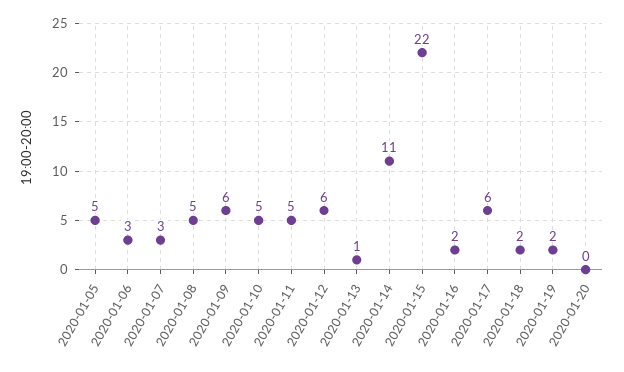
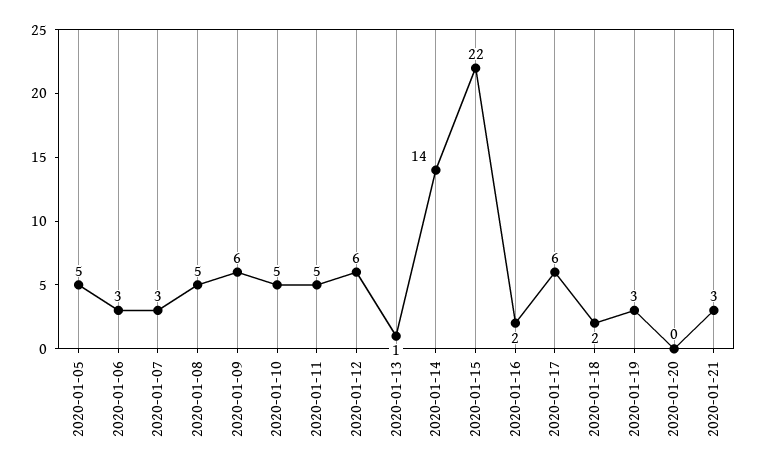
2020-01-14: 11 -> 14
2020-01-19: 2 -> 3
2020-01-21: none -> 3

